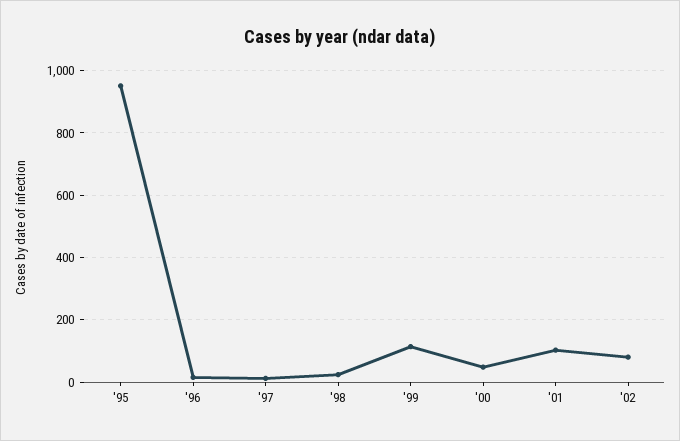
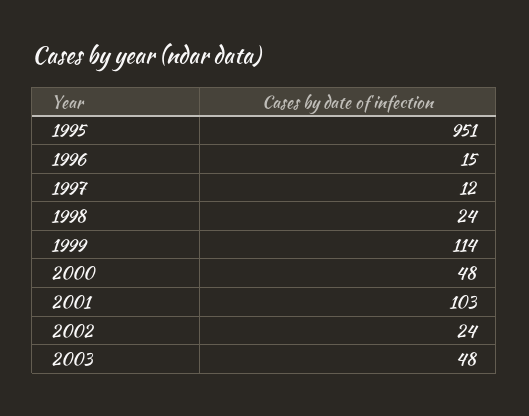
'02: 80 -> 24
2003: none -> 48

